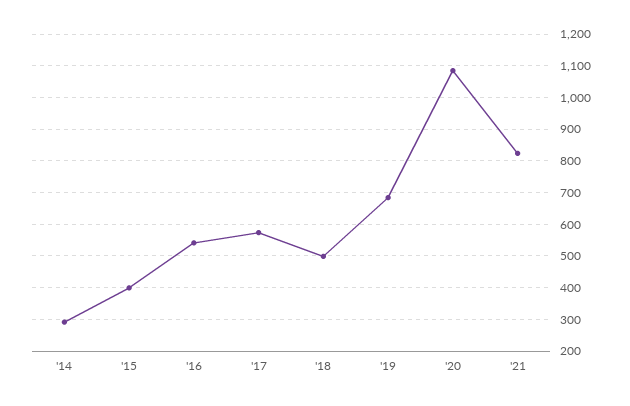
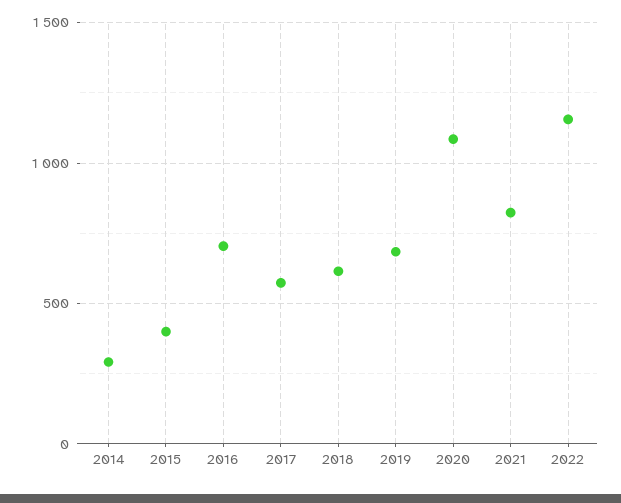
'16: 540 -> 700
'18: 500 -> 600
2022: none -> 1150

